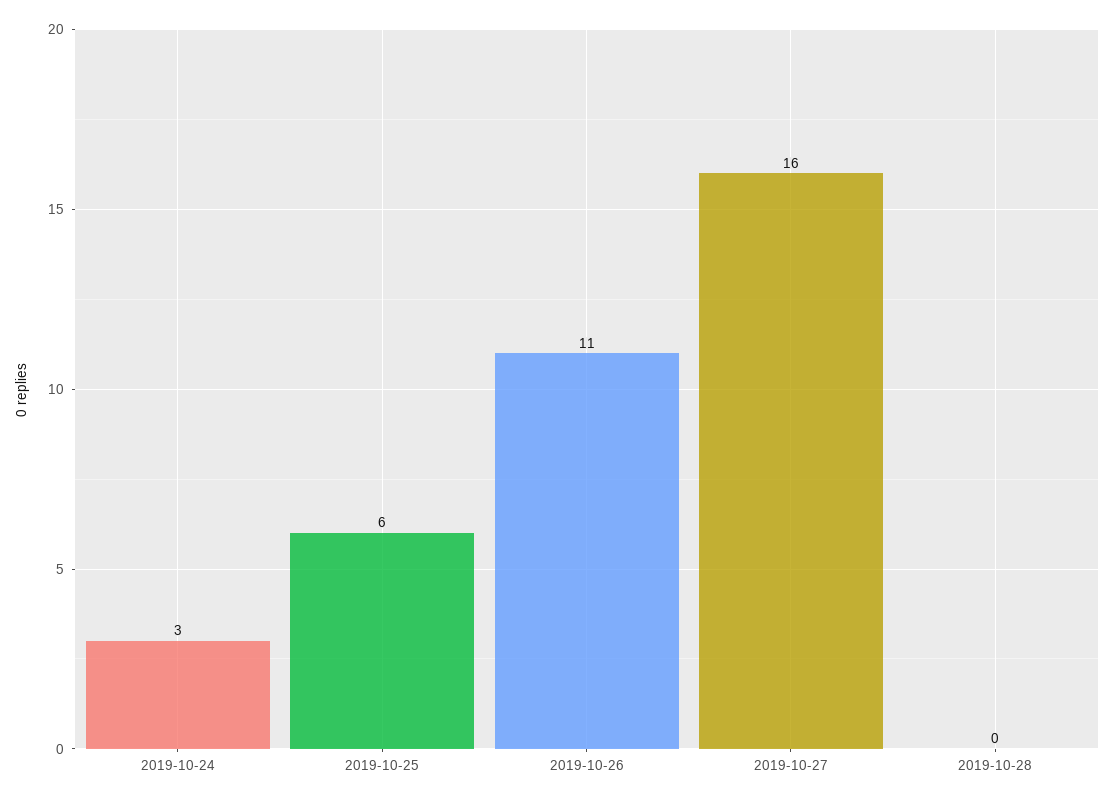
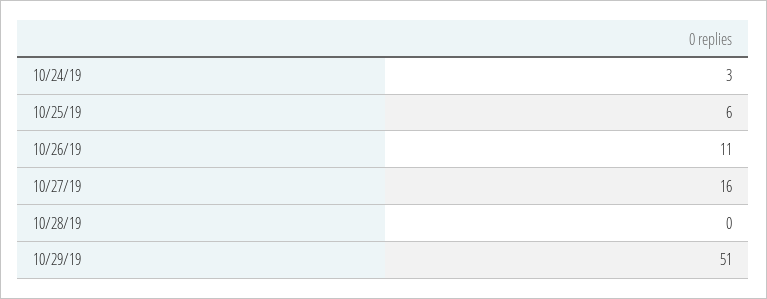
10/29/19: none -> 51

